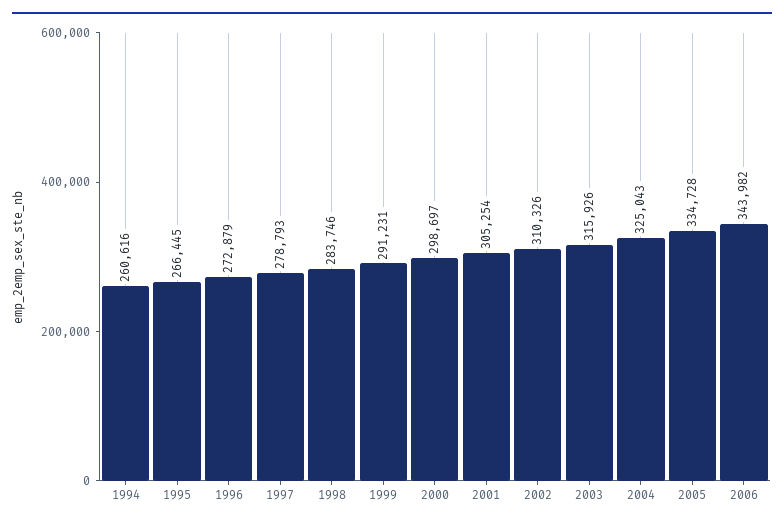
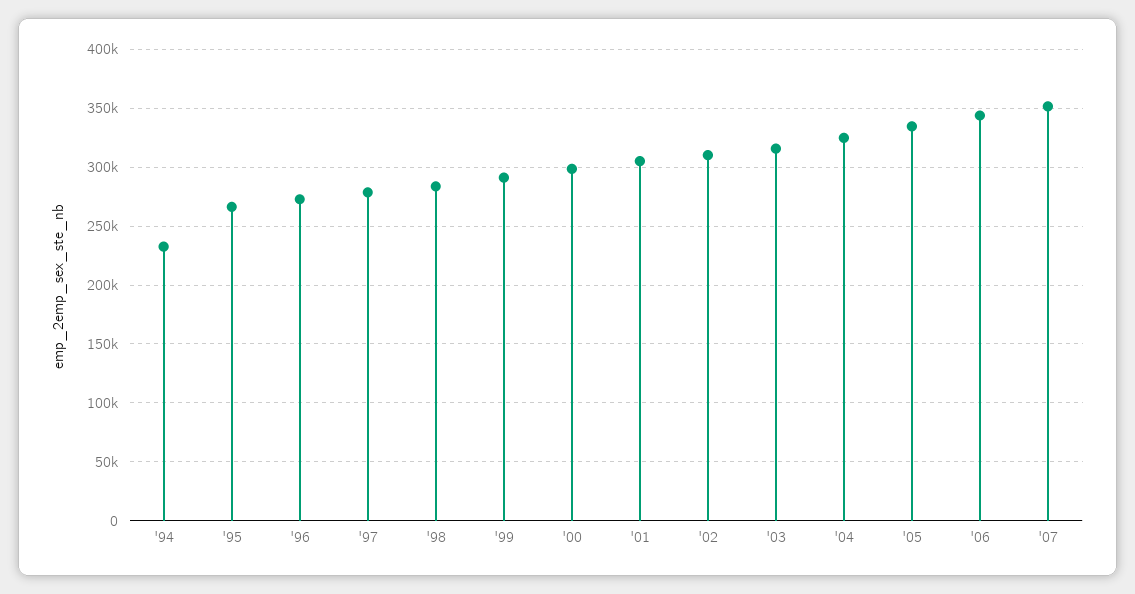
1994: 260616 -> 230000
'07: none -> 350000

